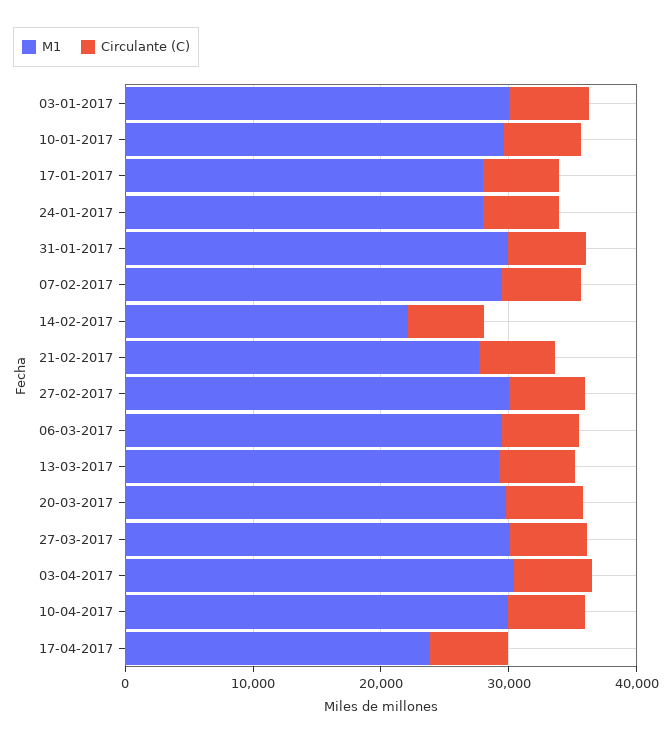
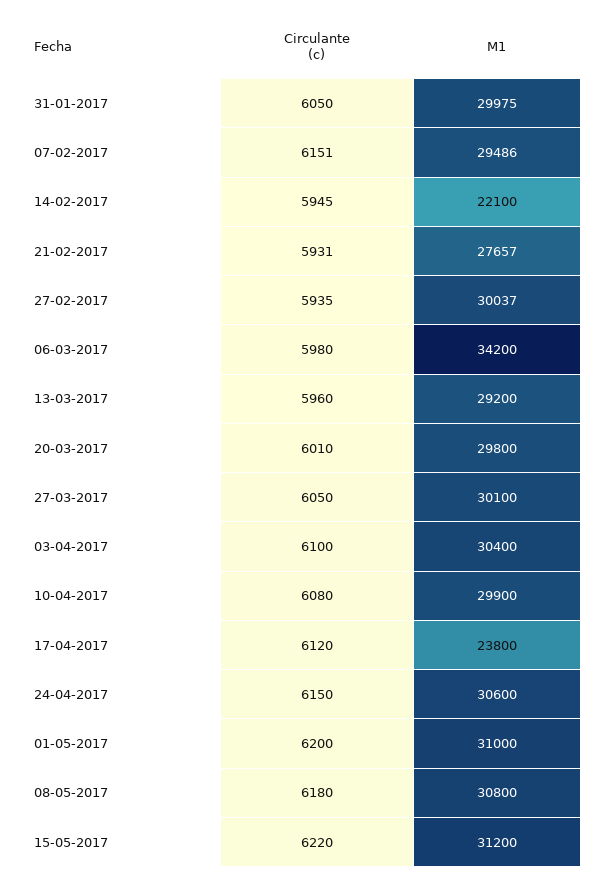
M1, 03-01-2017: 30000 -> none
Circulante (C), 03-01-2017: 6000 -> none
M1, 10-01-2017: 30000 -> none
Circulante (C), 10-01-2017: 6000 -> none
M1, 17-01-2017: 28000 -> none
Circulante (C), 17-01-2017: 6000 -> none
M1, 24-01-2017: 28000 -> none
Circulante (C), 24-01-2017: 6000 -> none
M1, 06-03-2017: 30000 -> 34200
Circulante (C), 24-04-2017: none -> 6150
M1, 24-04-2017: none -> 30600
Circulante (C), 01-05-2017: none -> 6200
M1, 01-05-2017: none -> 31000
Circulante (C), 08-05-2017: none -> 6180
M1, 08-05-2017: none -> 30800
Circulante (C), 15-05-2017: none -> 6220
M1, 15-05-2017: none -> 31200

